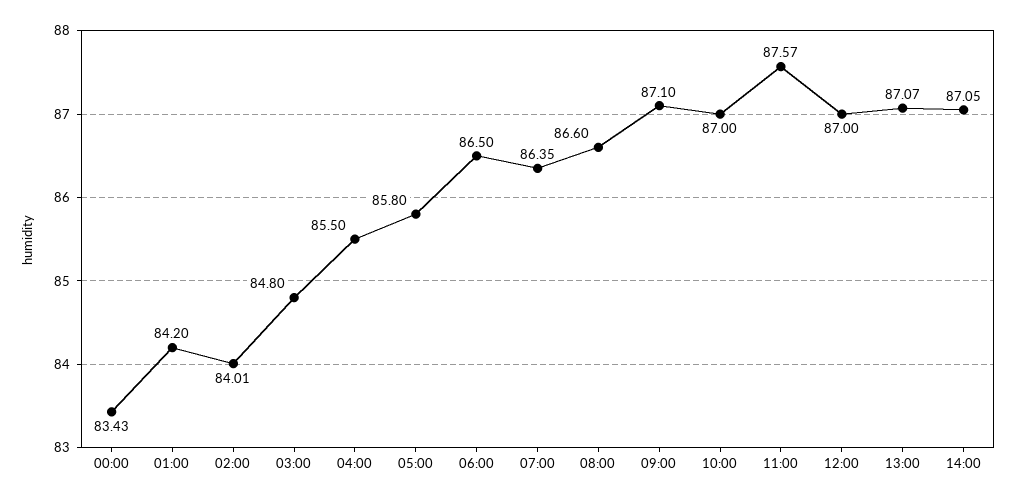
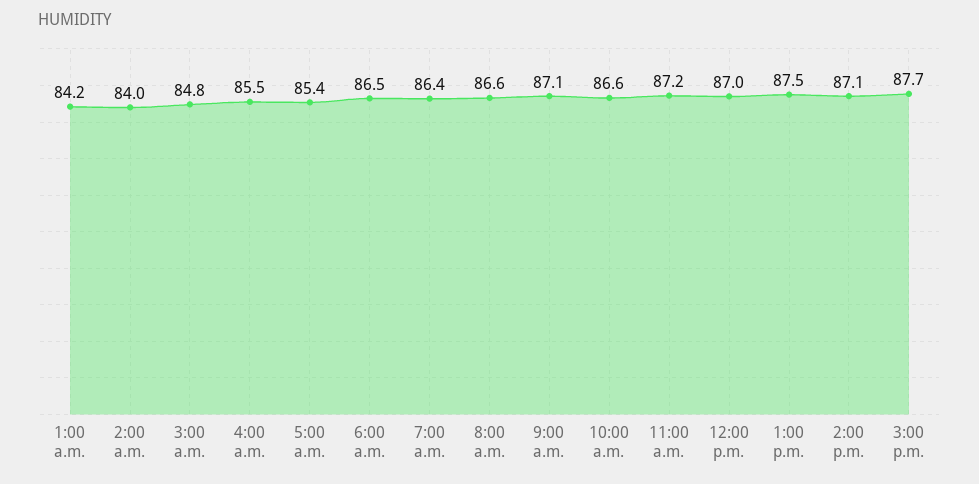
00:00: 83.43 -> none
05:00: 85.8 -> 85.4
10:00: 87 -> 86.6
11:00: 87.57 -> 87.2
13:00: 87.07 -> 87.5
3:00 p.m.: none -> 87.7

